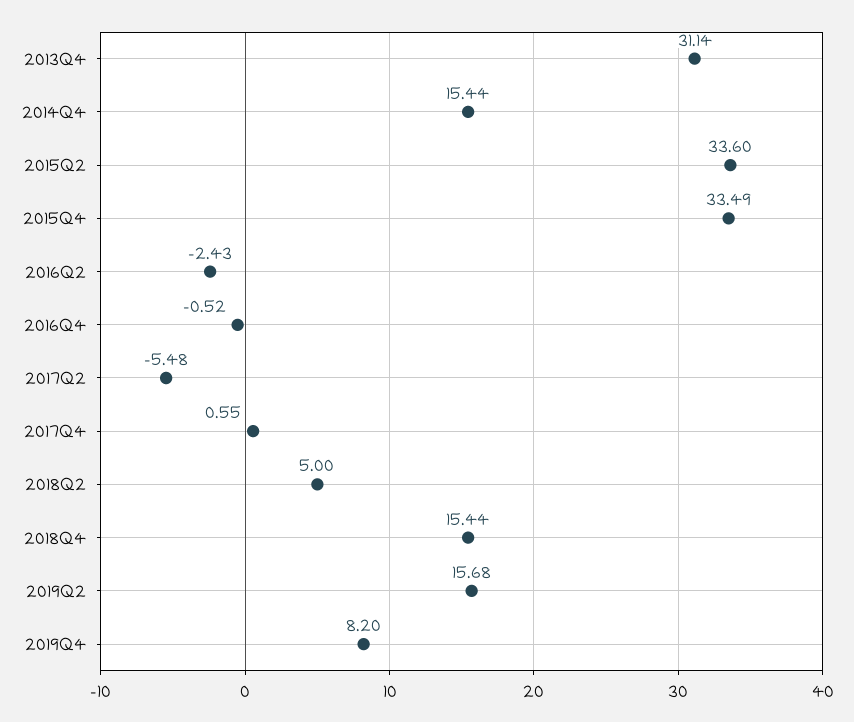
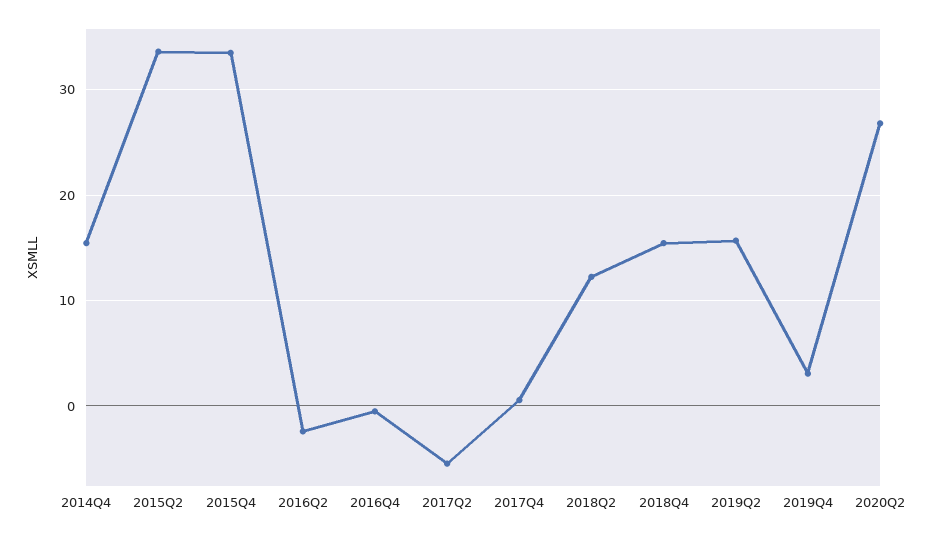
2013Q4: 31.14 -> none
2018Q2: 5 -> 12
2019Q4: 8.2 -> 3
2020Q2: none -> 27

